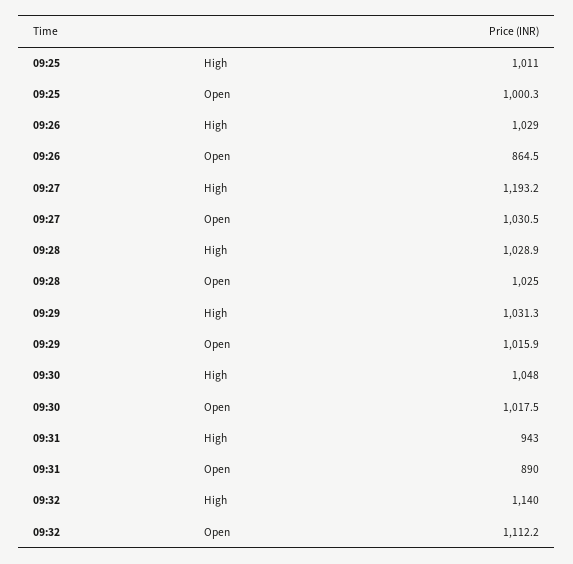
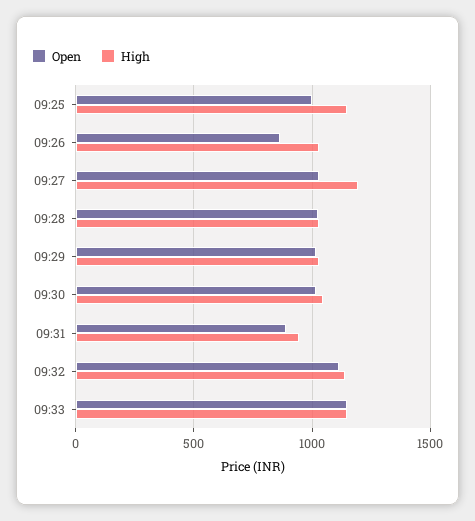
High, 09:25: 1011 -> 1150
Open, 09:33: none -> 1150
High, 09:33: none -> 1150

